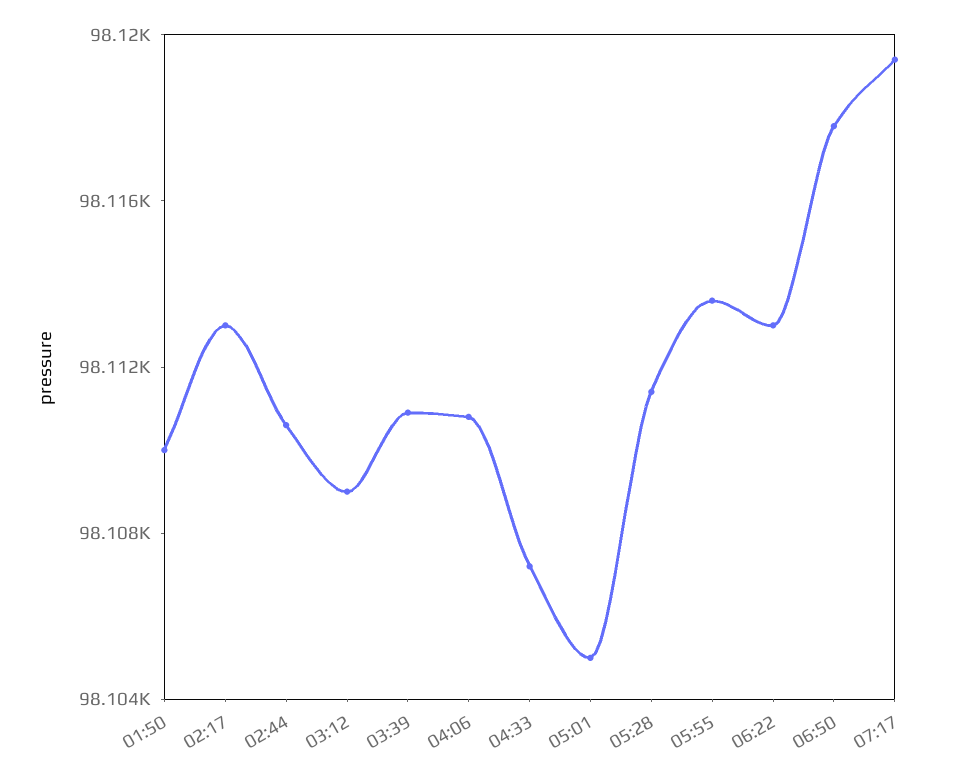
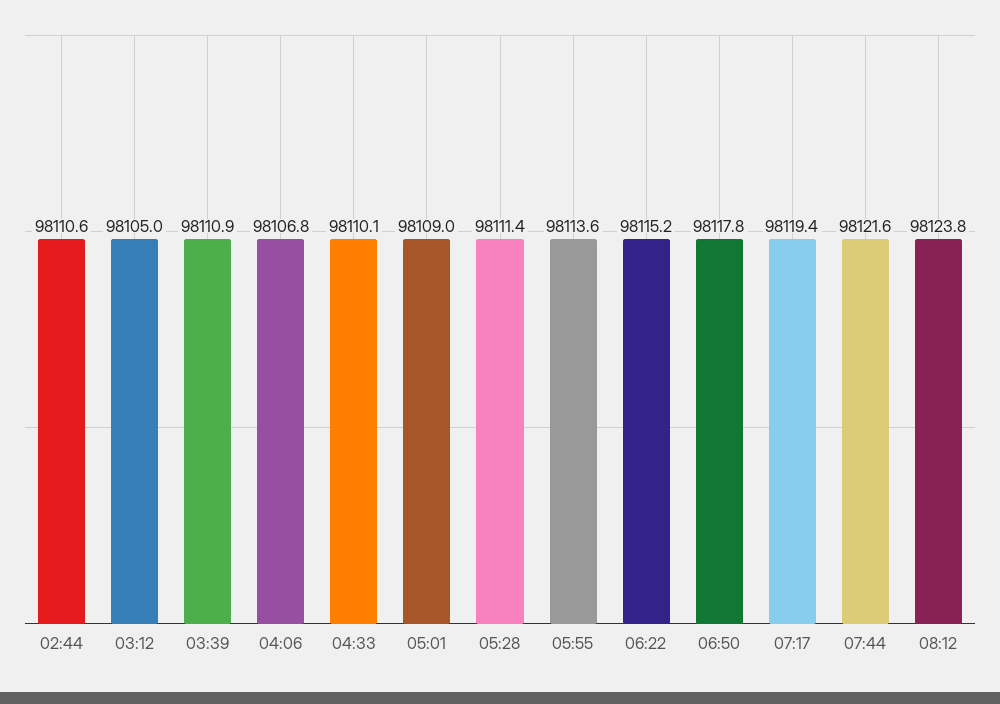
01:50: 98110 -> none
02:17: 98113 -> none
03:12: 98109 -> 98105
04:06: 98111 -> 98106.8
04:33: 98107 -> 98110.1
05:01: 98105 -> 98109
06:22: 98113 -> 98115.2
07:44: none -> 98121.6
08:12: none -> 98123.8

